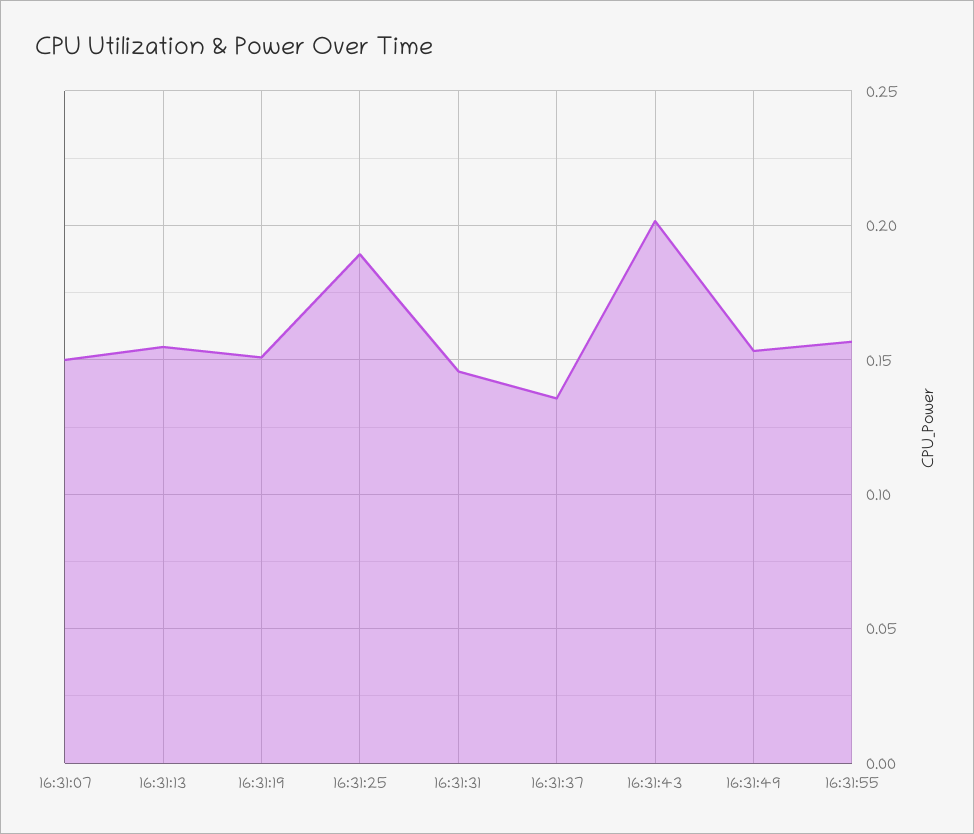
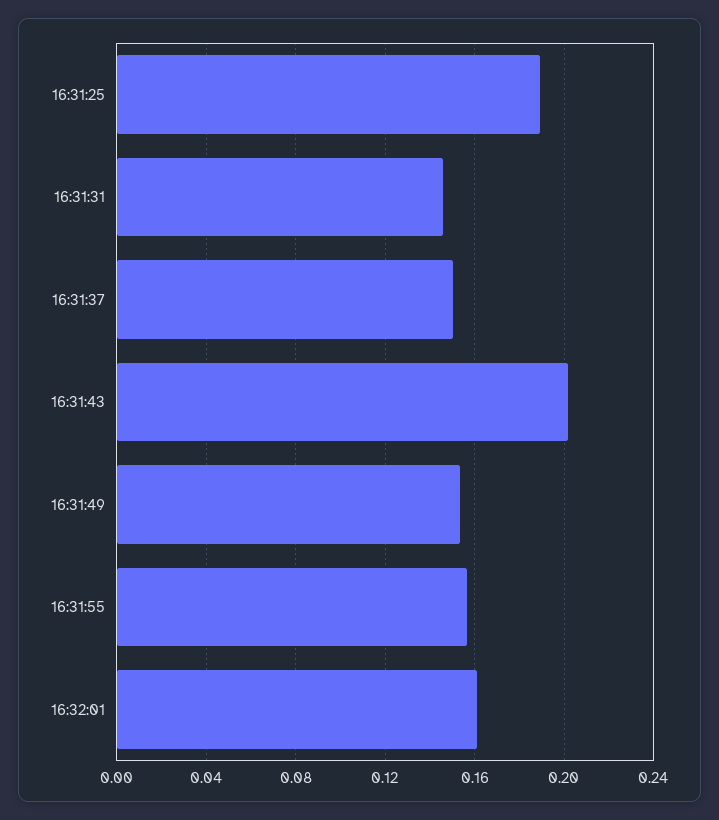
16:31:07: 0.15 -> none
16:31:13: 0.155 -> none
16:31:19: 0.15 -> none
16:31:37: 0.135 -> 0.15
16:32:01: none -> 0.16

